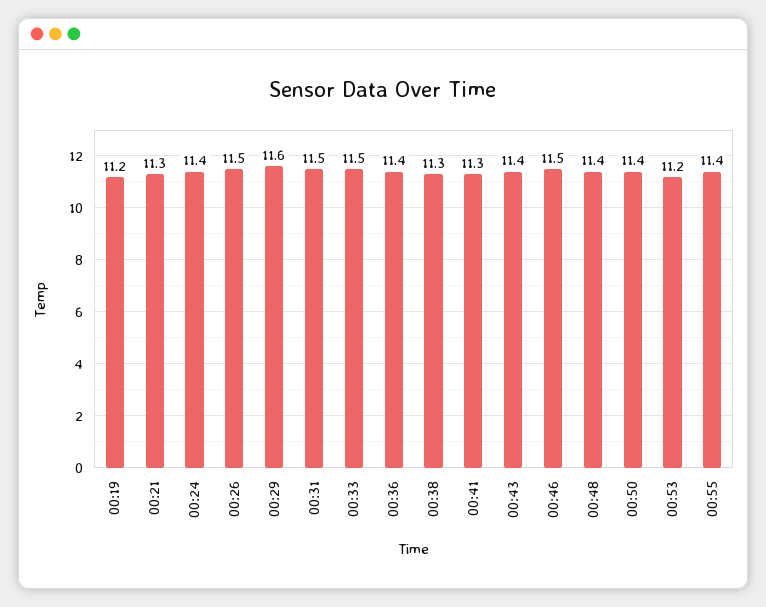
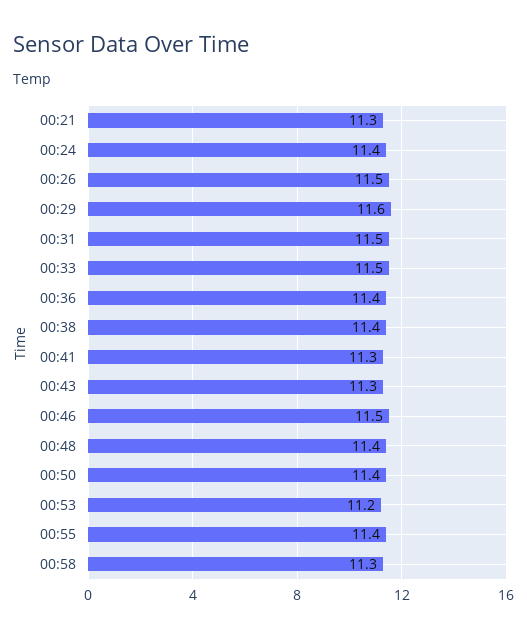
00:19: 11.2 -> none
00:38: 11.3 -> 11.4
00:43: 11.4 -> 11.3
00:58: none -> 11.3

